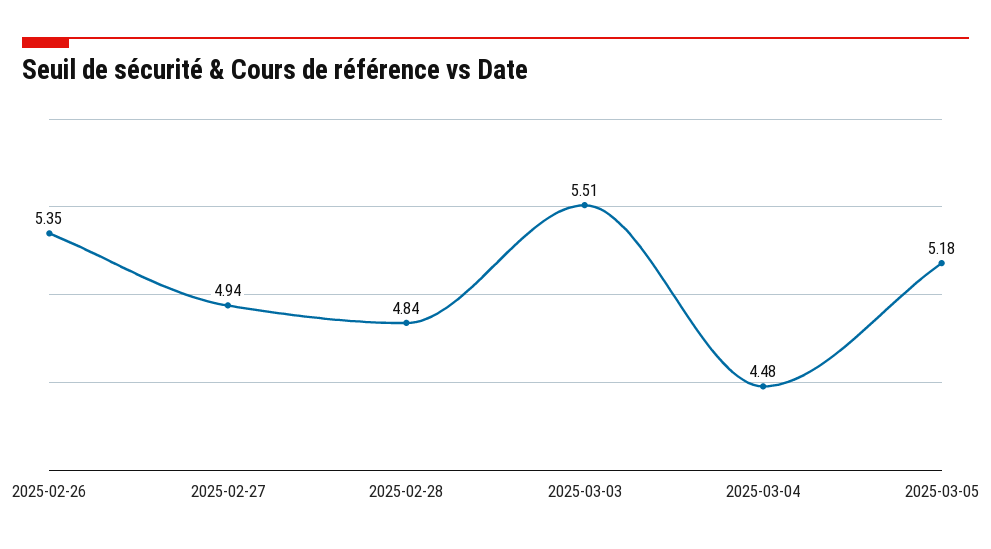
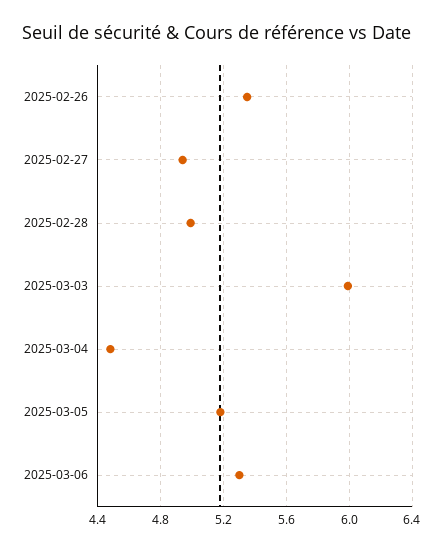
2025-02-28: 4.84 -> 5
2025-03-03: 5.51 -> 6
2025-03-06: none -> 5.3

